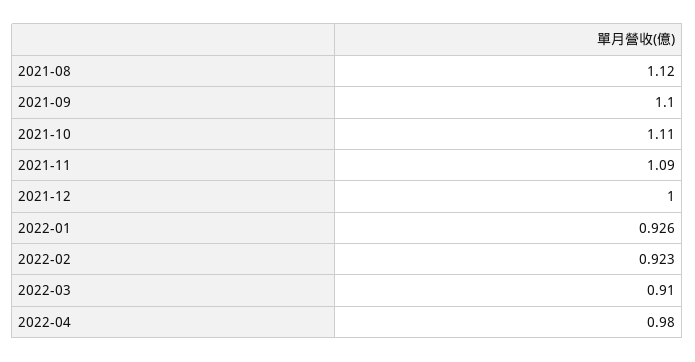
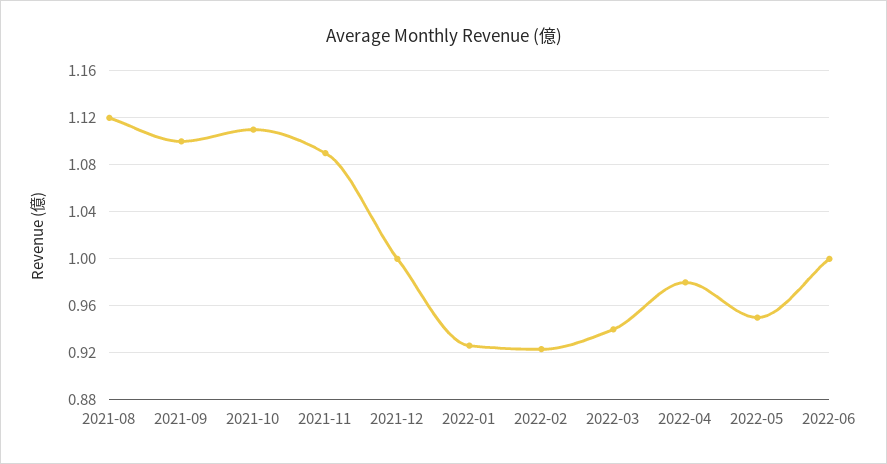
2022-03: 0.91 -> 0.94
2022-05: none -> 0.95
2022-06: none -> 1

